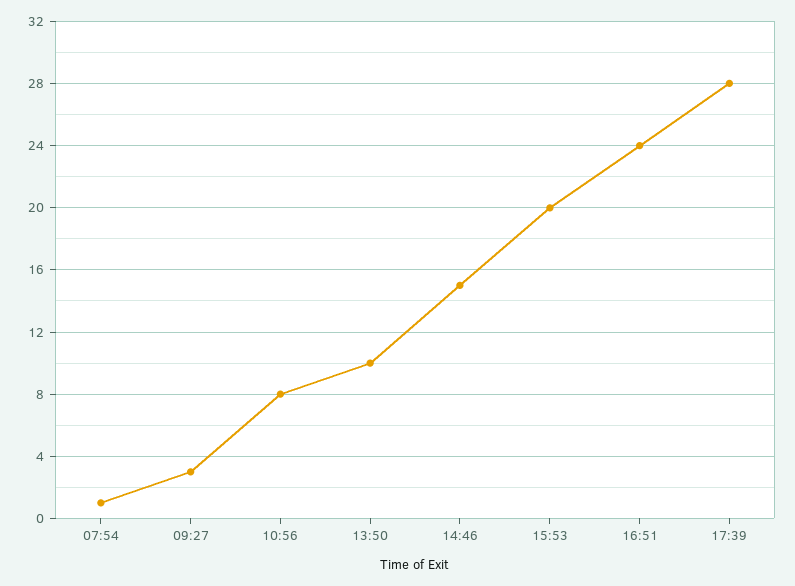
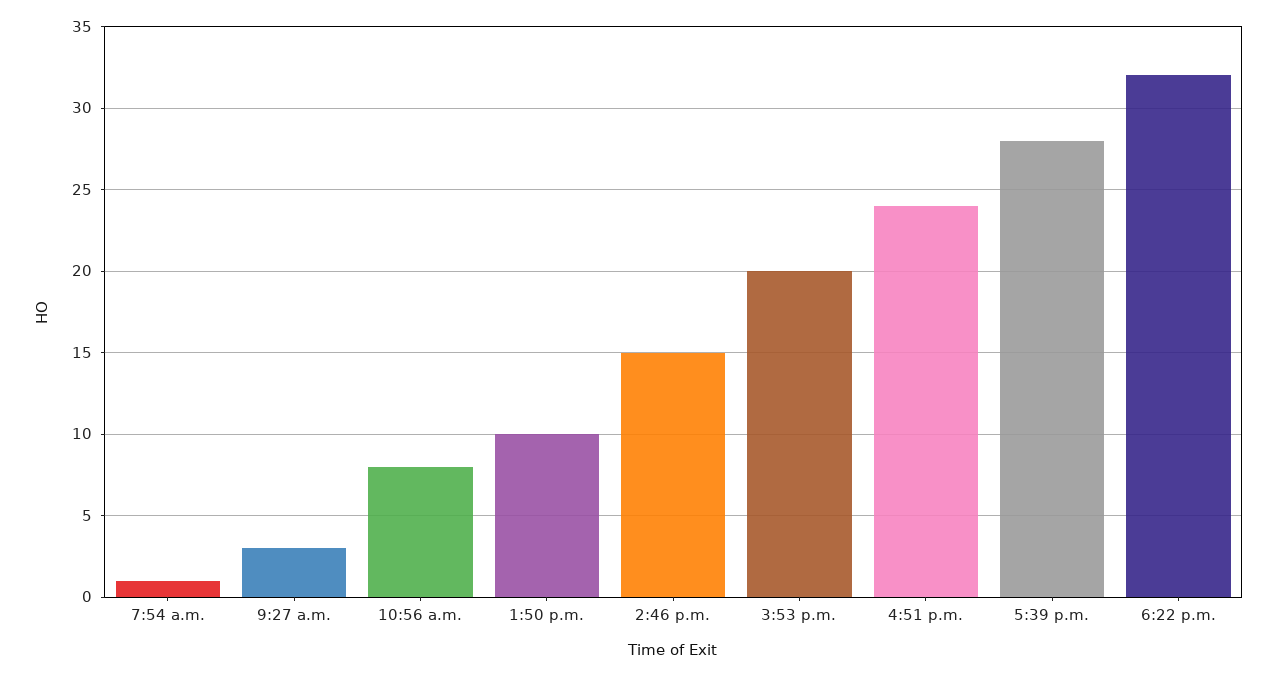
6:22 p.m.: none -> 32

